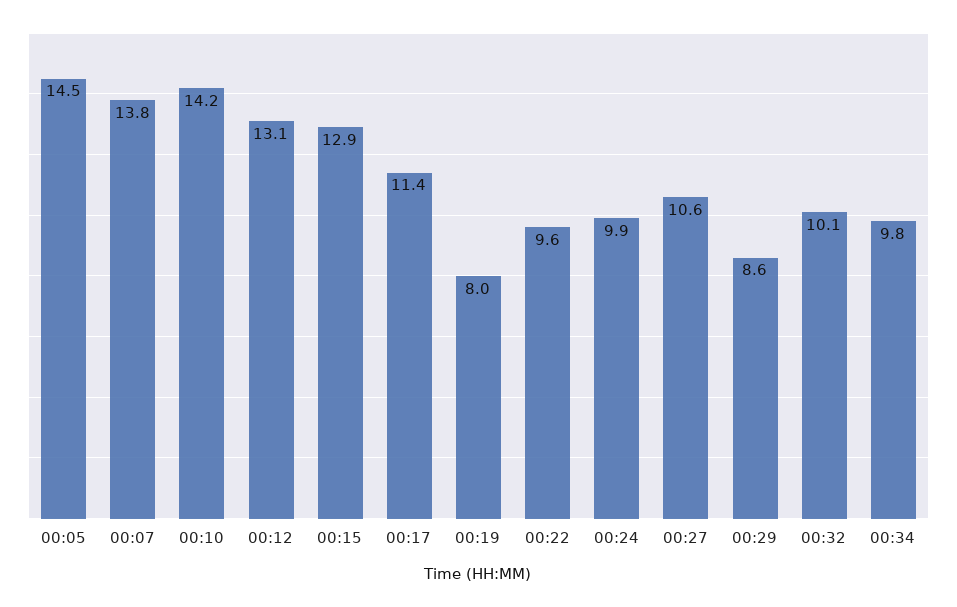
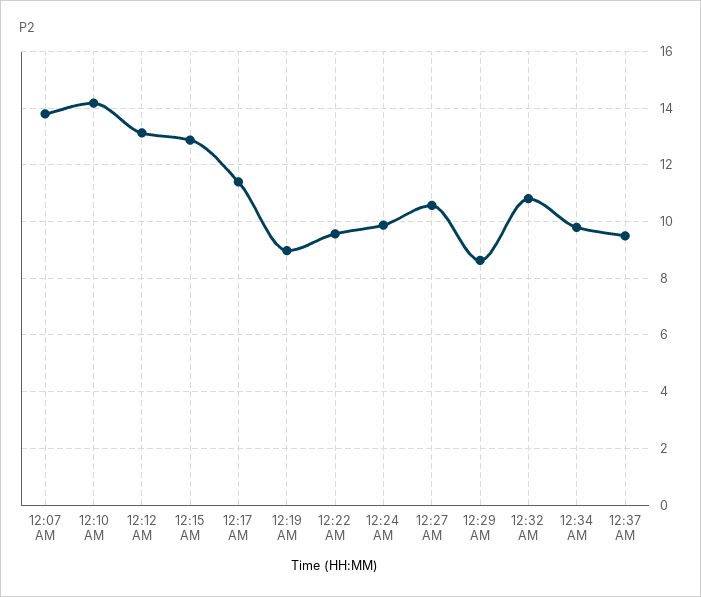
00:05: 14.5 -> none
00:19: 8 -> 9
00:32: 10.1 -> 10.75
12:37 AM: none -> 9.5

